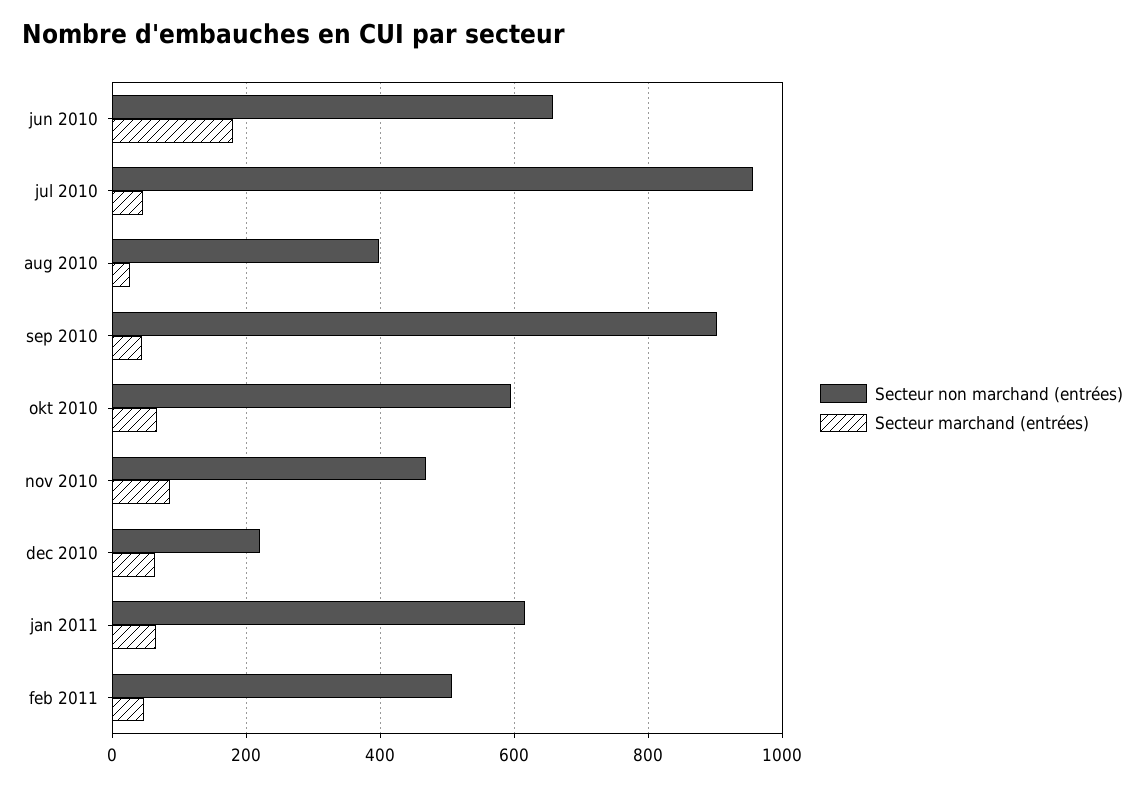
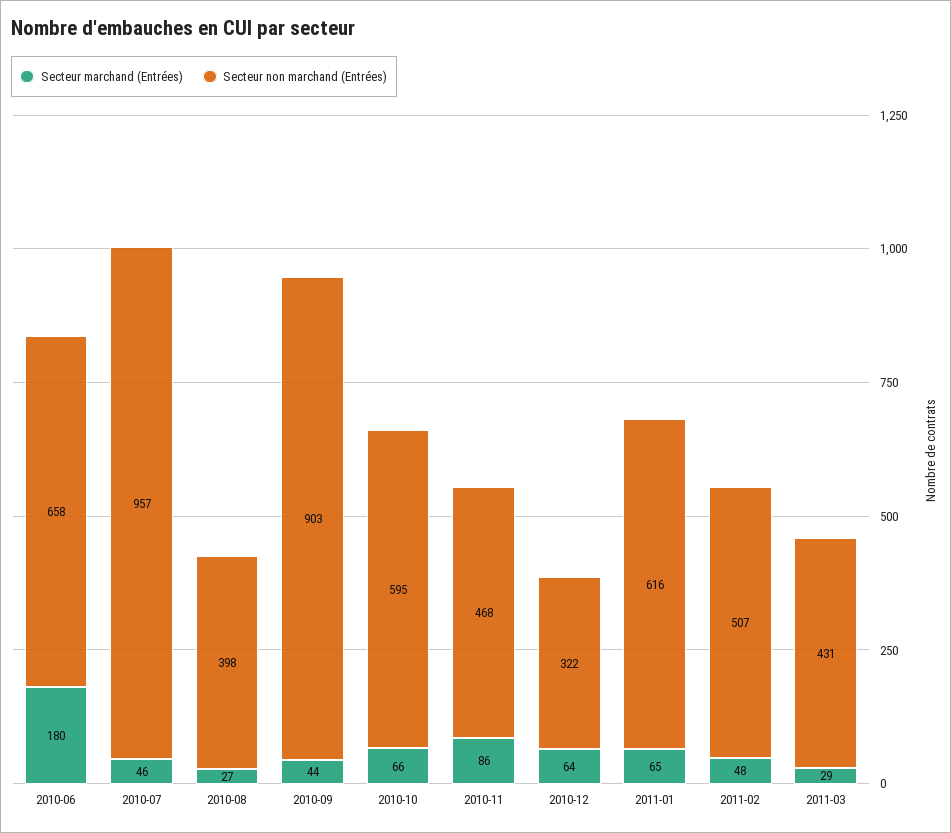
Secteur non marchand (entrées), dec 2010: 220 -> 322
Secteur marchand (entrées), 2011-03: none -> 29
Secteur non marchand (entrées), 2011-03: none -> 431

